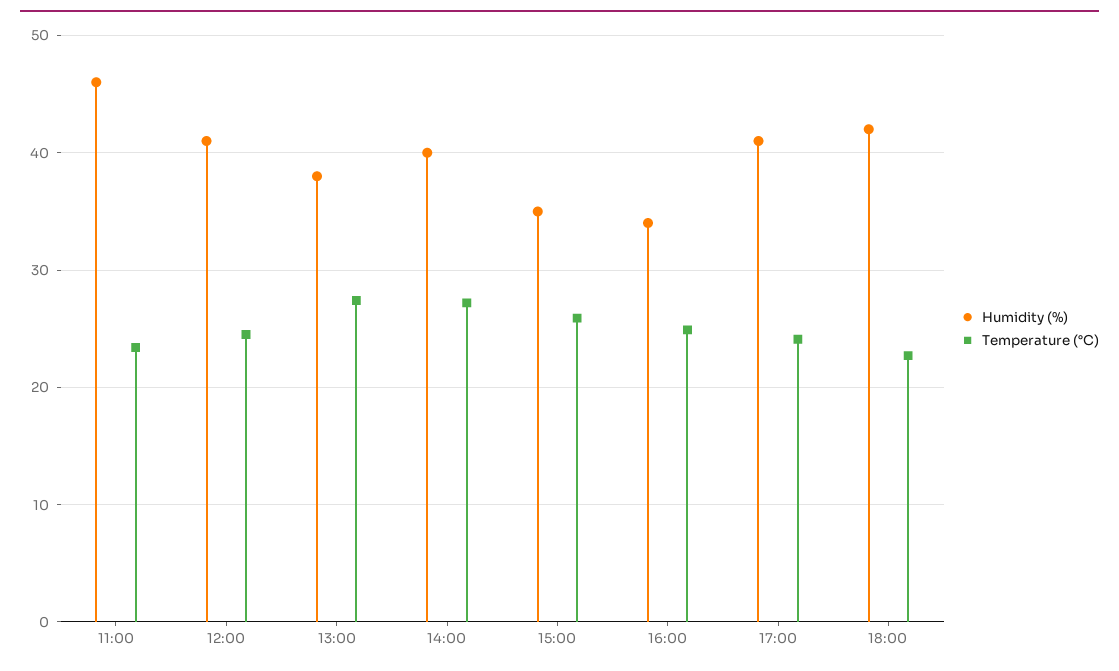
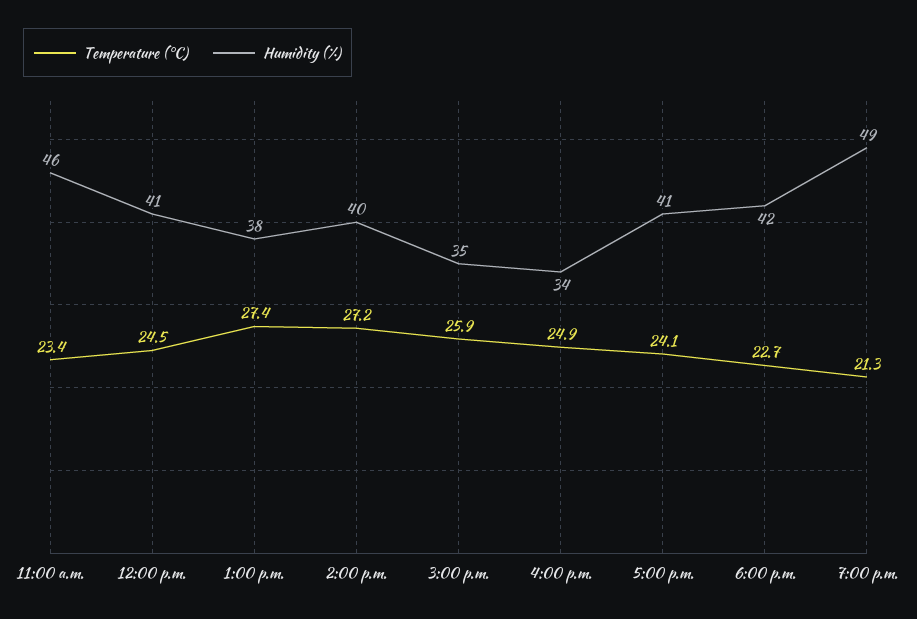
Temperature (°C), 7:00 p.m.: none -> 21.3
Humidity (%), 7:00 p.m.: none -> 49

